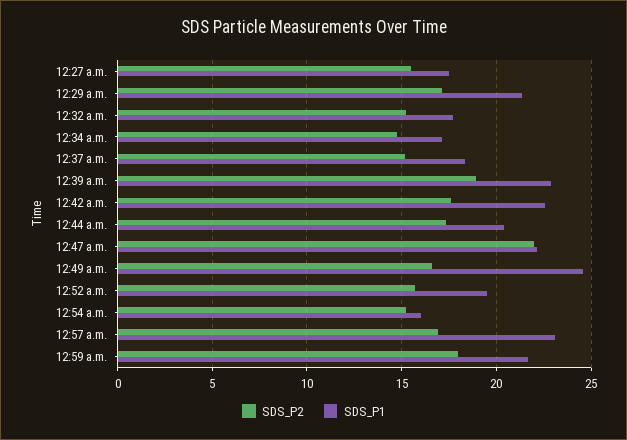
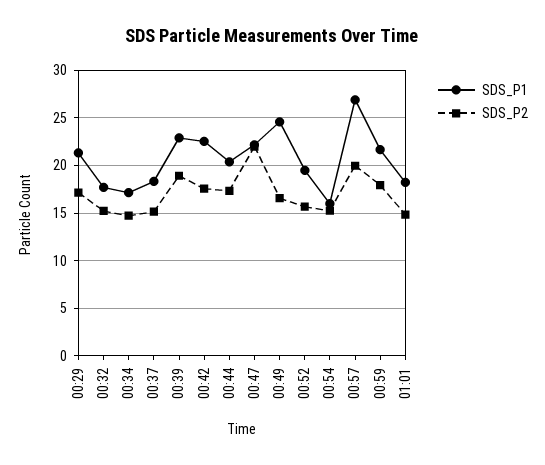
SDS_P2, 12:27 a.m.: 15.5 -> none
SDS_P1, 12:27 a.m.: 17.5 -> none
SDS_P2, 12:57 a.m.: 17 -> 20
SDS_P1, 12:57 a.m.: 23 -> 27
SDS_P1, 01:01: none -> 18
SDS_P2, 01:01: none -> 15

